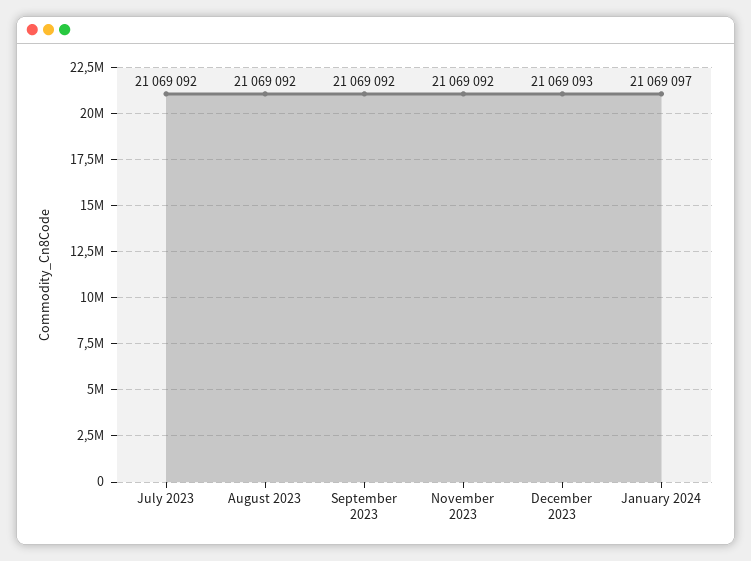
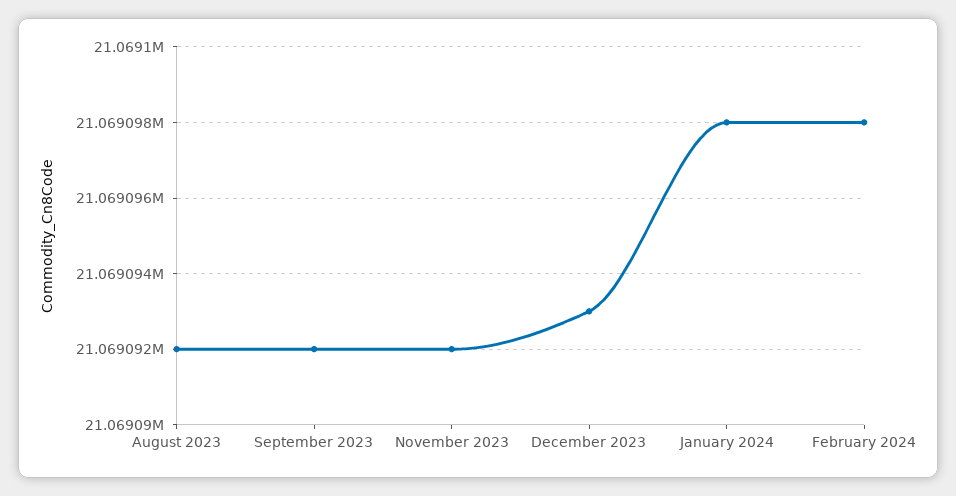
July 2023: 21069092 -> none
January 2024: 21069097 -> 21069098
February 2024: none -> 21069098

